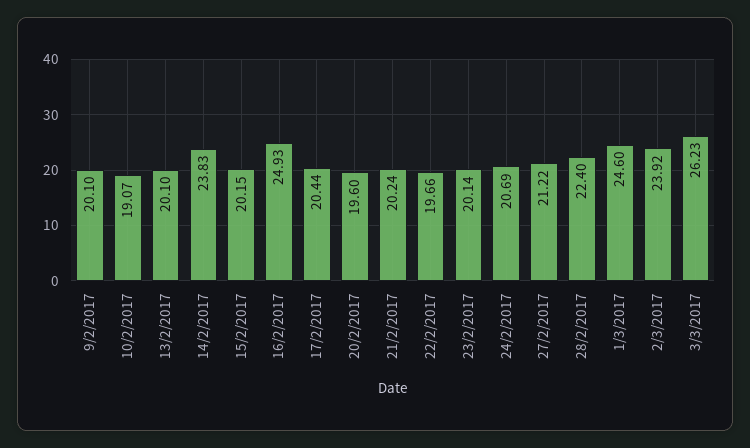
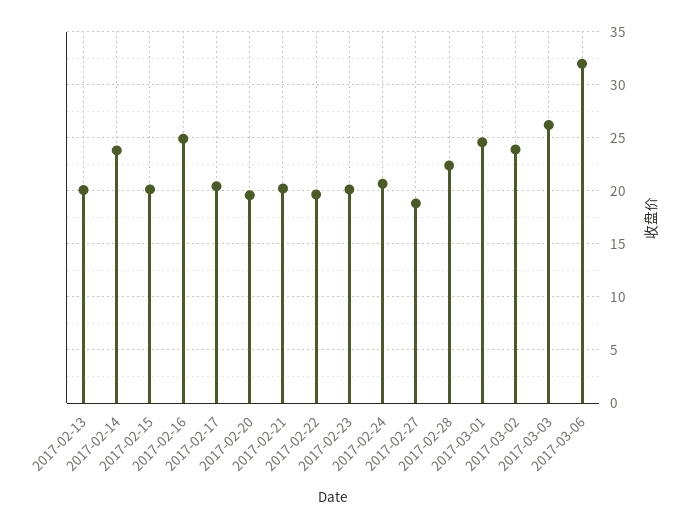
9/2/2017: 20.1 -> none
10/2/2017: 19.07 -> none
27/2/2017: 21.22 -> 19
2017-03-06: none -> 32

